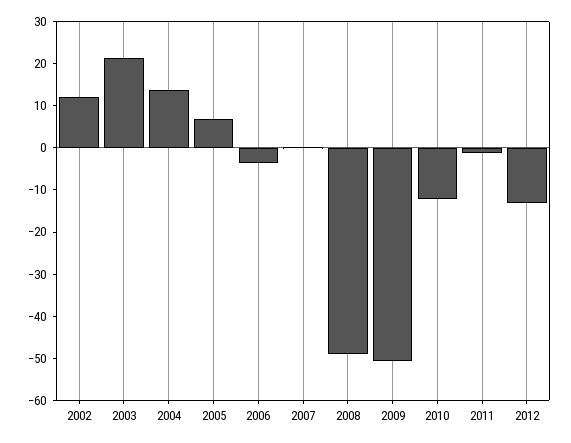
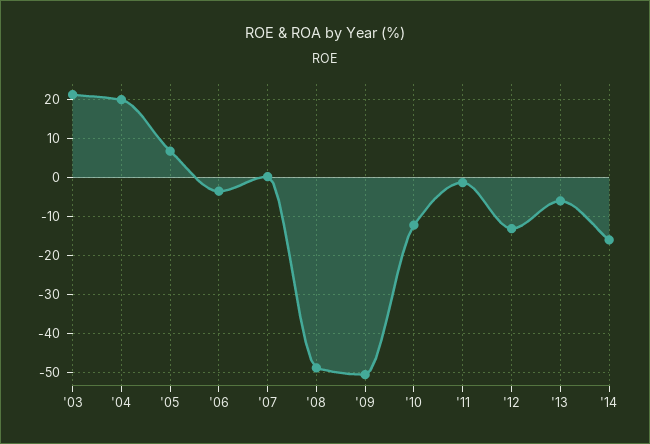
2002: 12 -> none
2004: 14 -> 20
'13: none -> -6
'14: none -> -16

